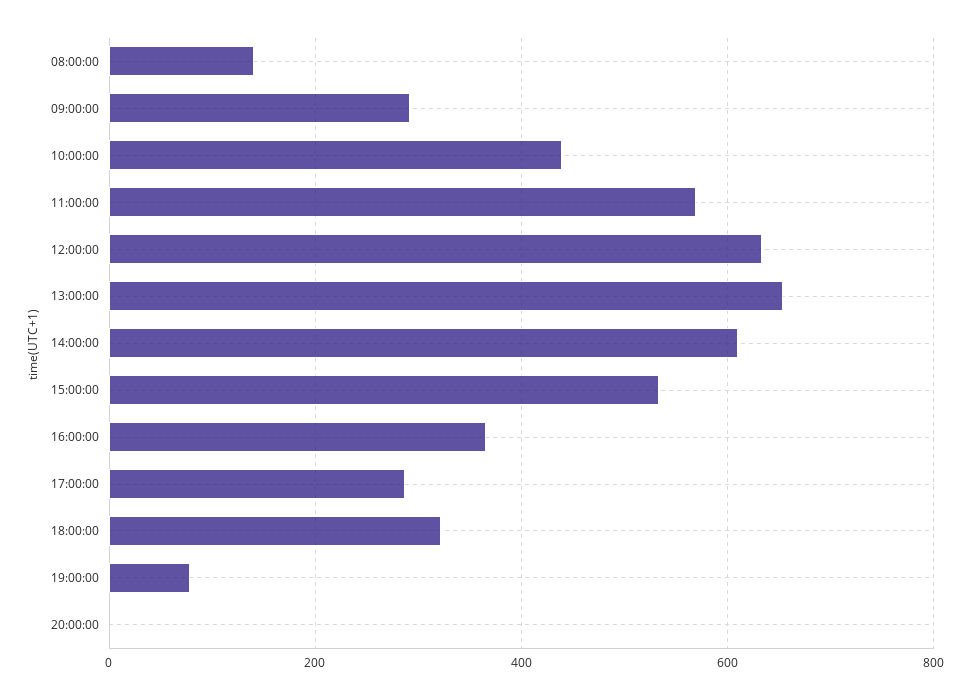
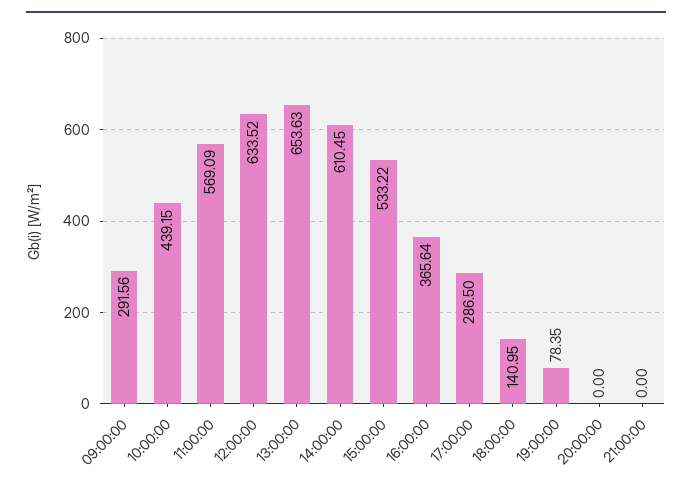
08:00:00: 140 -> none
18:00:00: 320 -> 140.95
21:00:00: none -> 0

